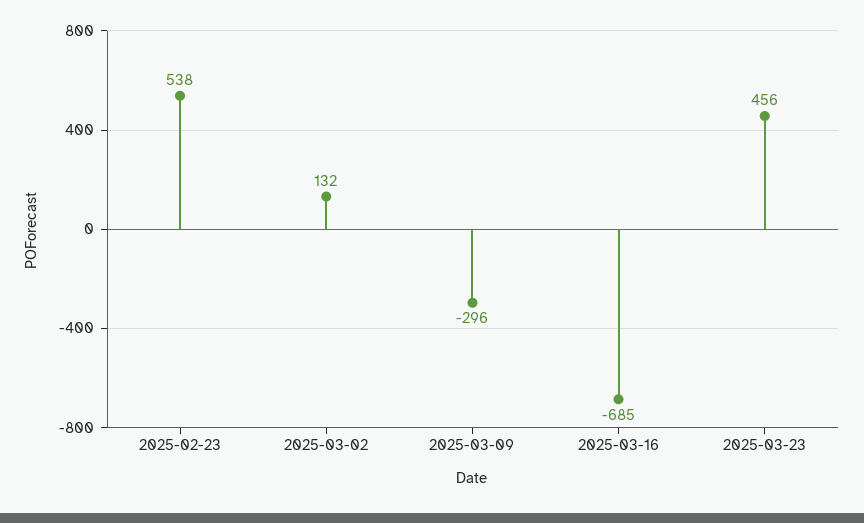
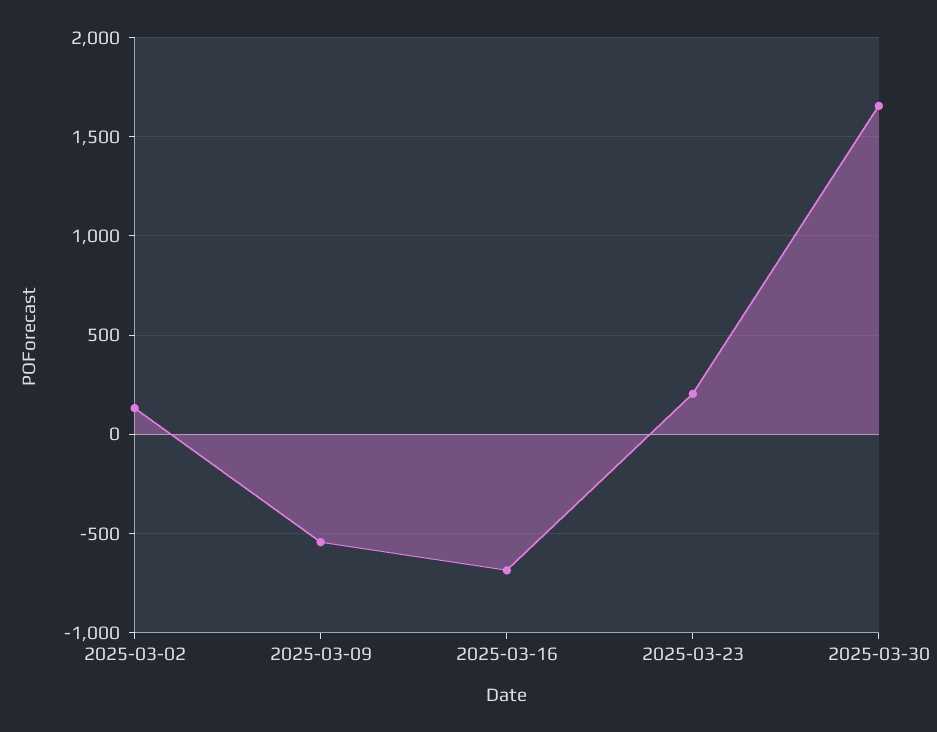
2025-02-23: 538 -> none
2025-03-09: -296 -> -550
2025-03-23: 456 -> 200
2025-03-30: none -> 1650

